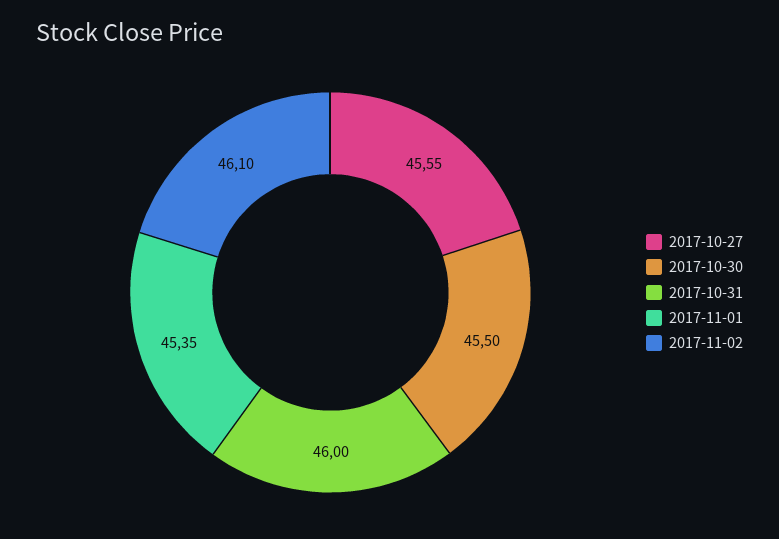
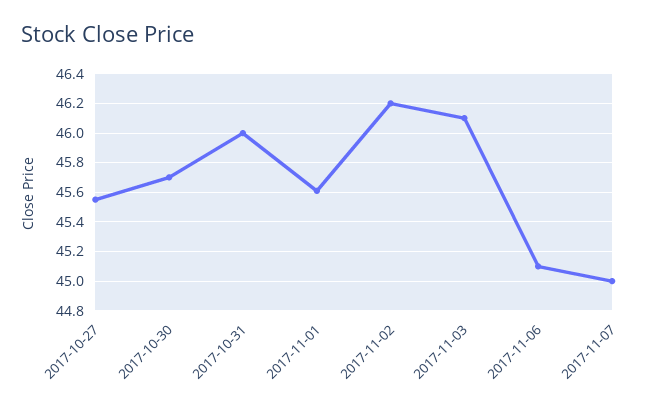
2017-10-30: 45.5 -> 45.7
2017-11-01: 45.35 -> 45.6
2017-11-02: 46.1 -> 46.2
2017-11-03: none -> 46.1
2017-11-06: none -> 45.1
2017-11-07: none -> 45

